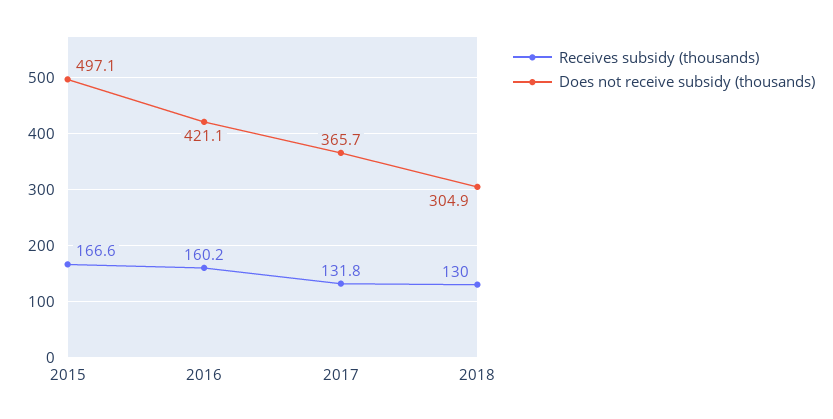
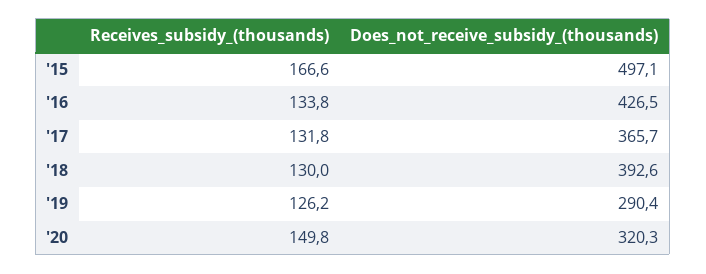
Receives subsidy (thousands), 2016: 160.2 -> 133.8
Does not receive subsidy (thousands), 2016: 421.1 -> 426.5
Does not receive subsidy (thousands), 2018: 304.9 -> 392.6
Receives subsidy (thousands), '19: none -> 126.2
Does not receive subsidy (thousands), '19: none -> 290.4
Receives subsidy (thousands), '20: none -> 149.8
Does not receive subsidy (thousands), '20: none -> 320.3

